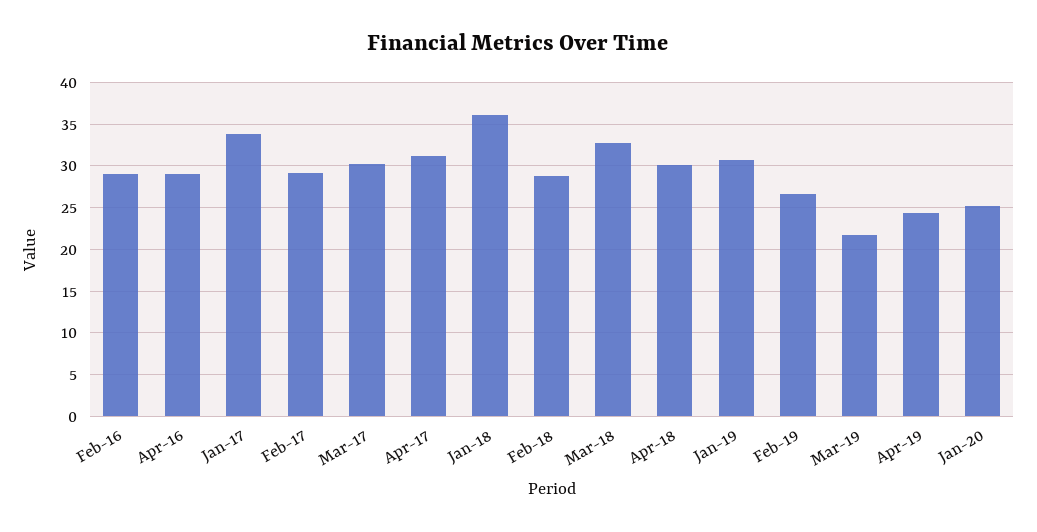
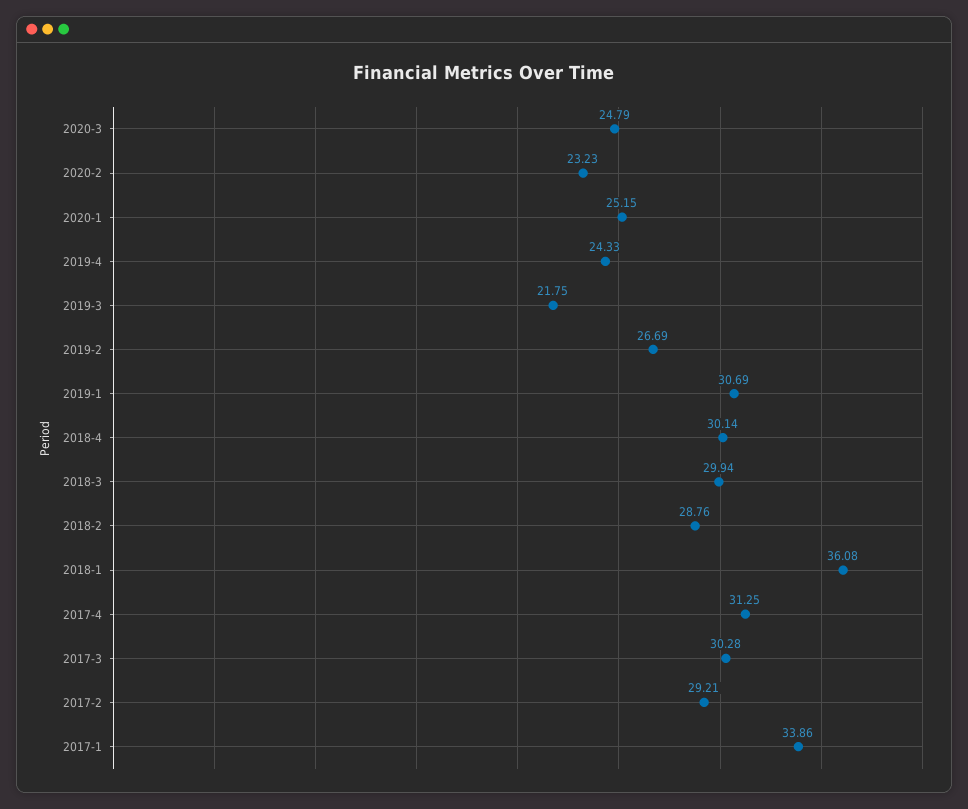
Feb-16: 29 -> none
Apr-16: 29 -> none
Mar-18: 33 -> 29.94
2020-3: none -> 24.79
2020-2: none -> 23.23

